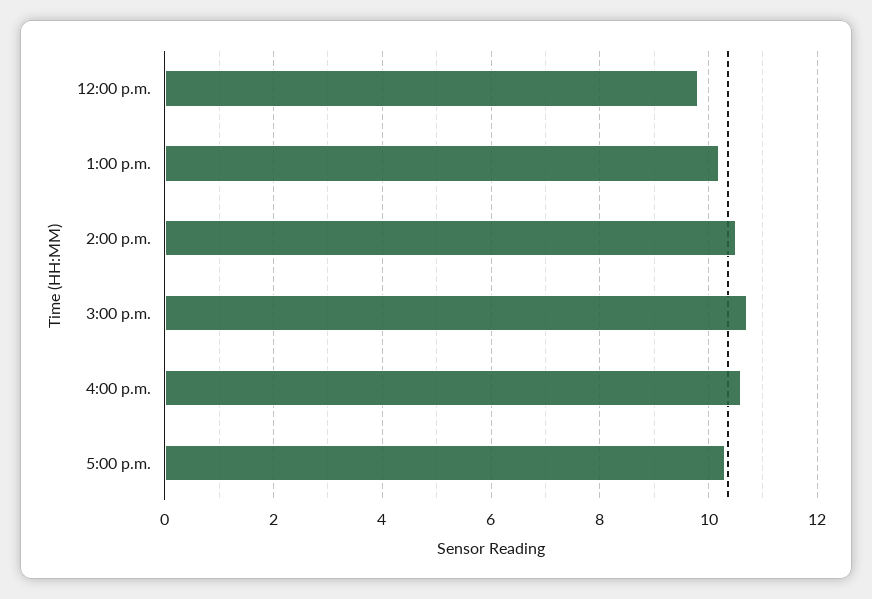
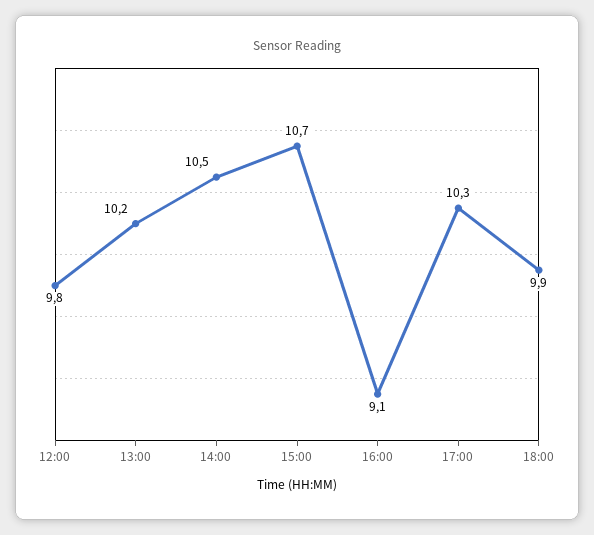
4:00 p.m.: 10.5 -> 9.1
18:00: none -> 9.9

